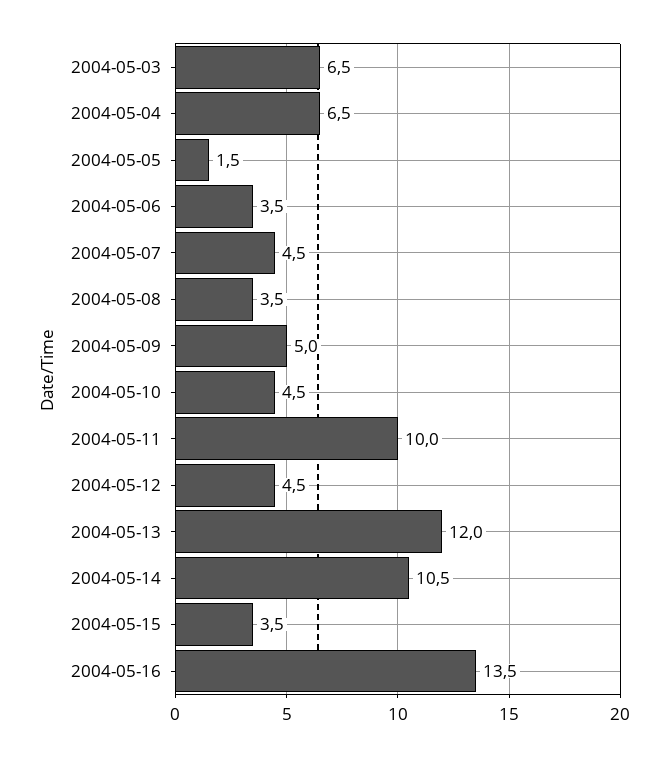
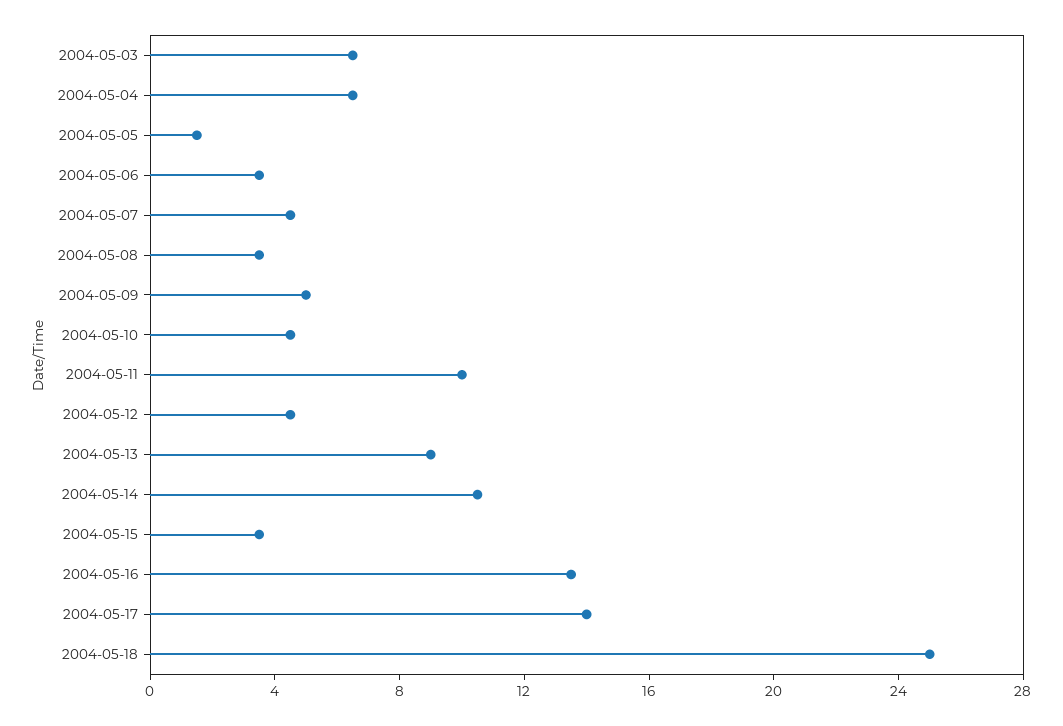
2004-05-13: 12 -> 9
2004-05-17: none -> 14
2004-05-18: none -> 25

